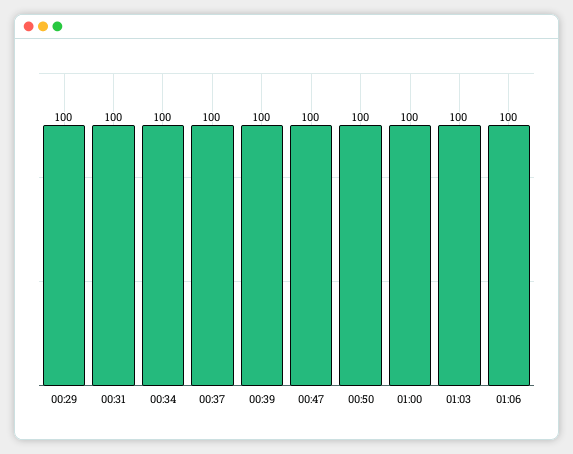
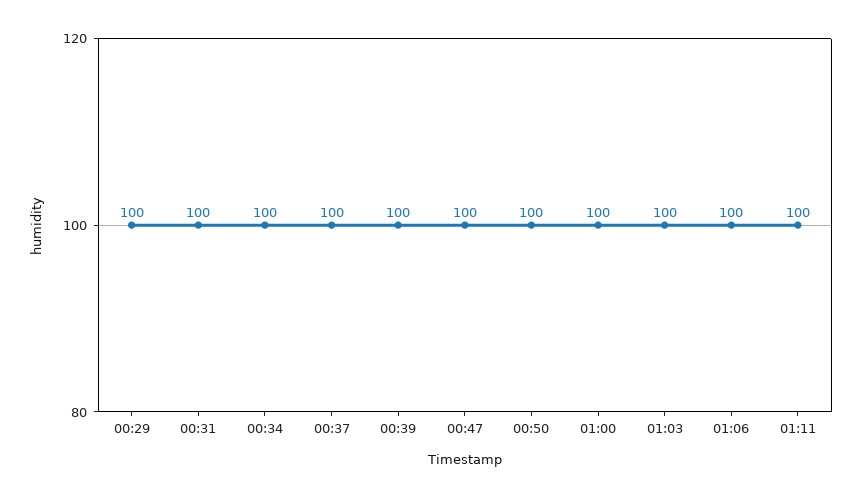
01:11: none -> 100

